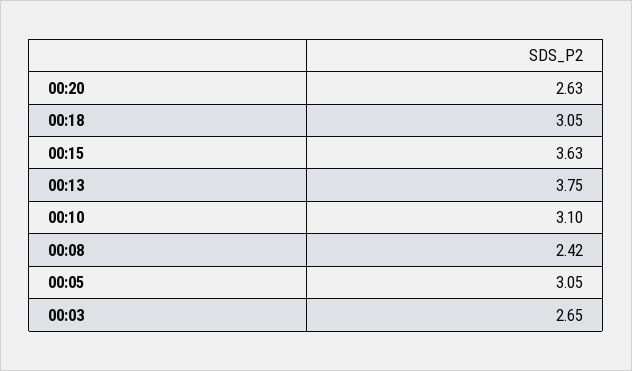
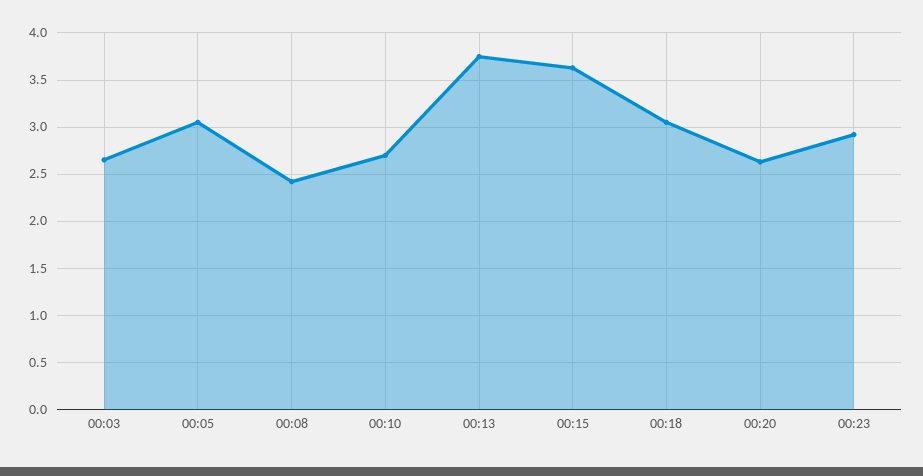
00:10: 3.1 -> 2.7
00:23: none -> 2.9

